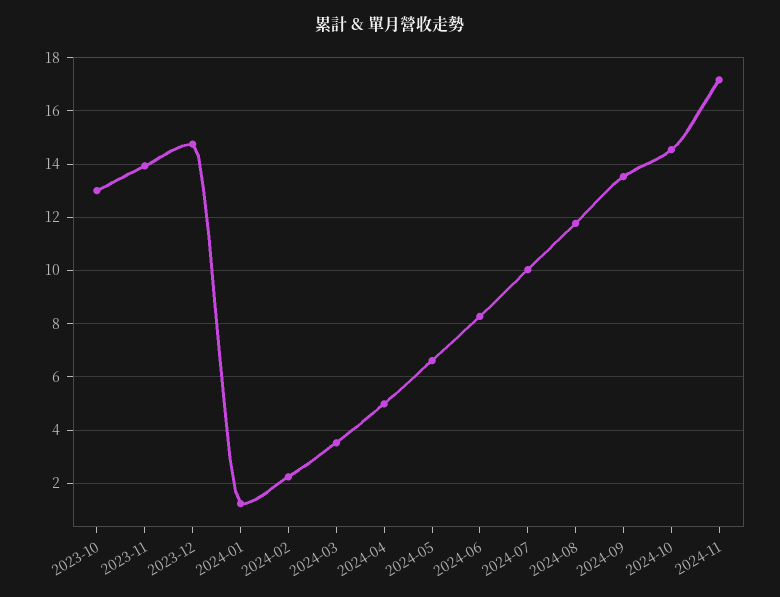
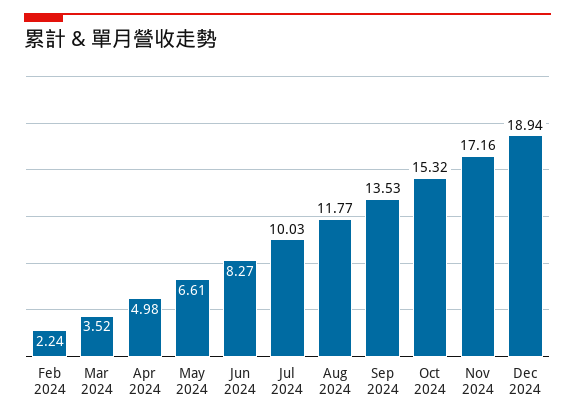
2023-10: 13 -> none
2023-11: 14 -> none
2023-12: 14.75 -> none
2024-01: 1.25 -> none
2024-10: 14.5 -> 15.32
Dec 2024: none -> 18.94

